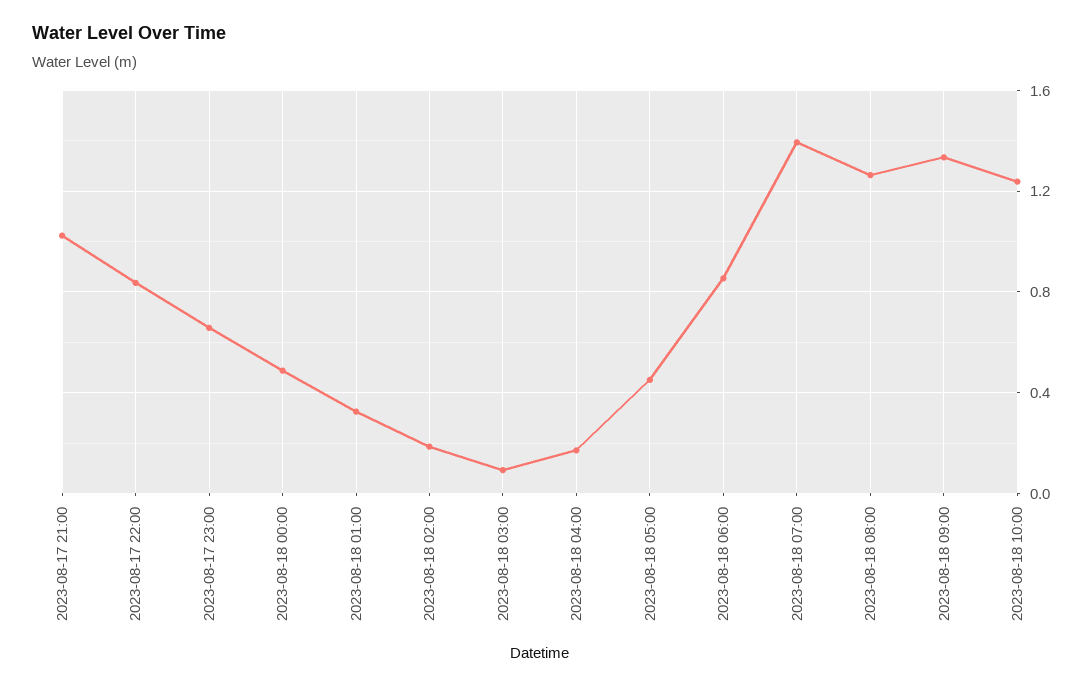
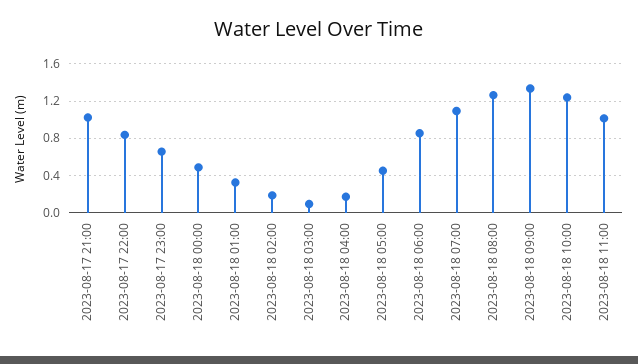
2023-08-18 07:00: 1.4 -> 1.1
2023-08-18 11:00: none -> 1

